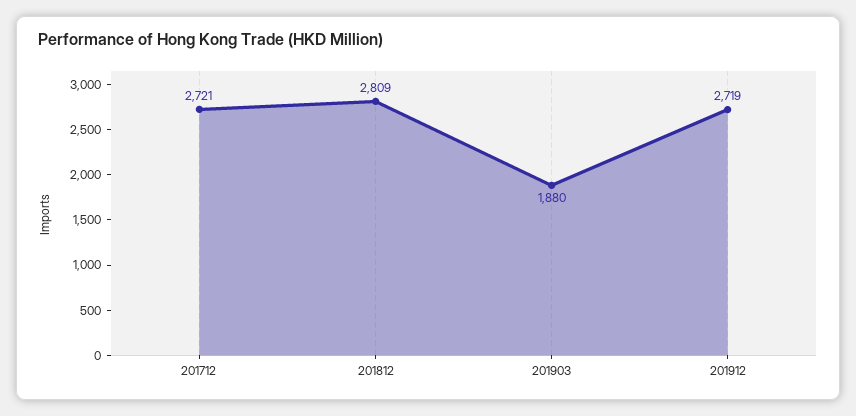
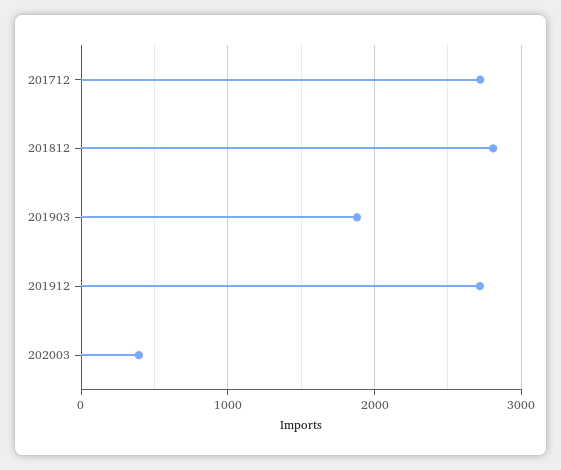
202003: none -> 400

